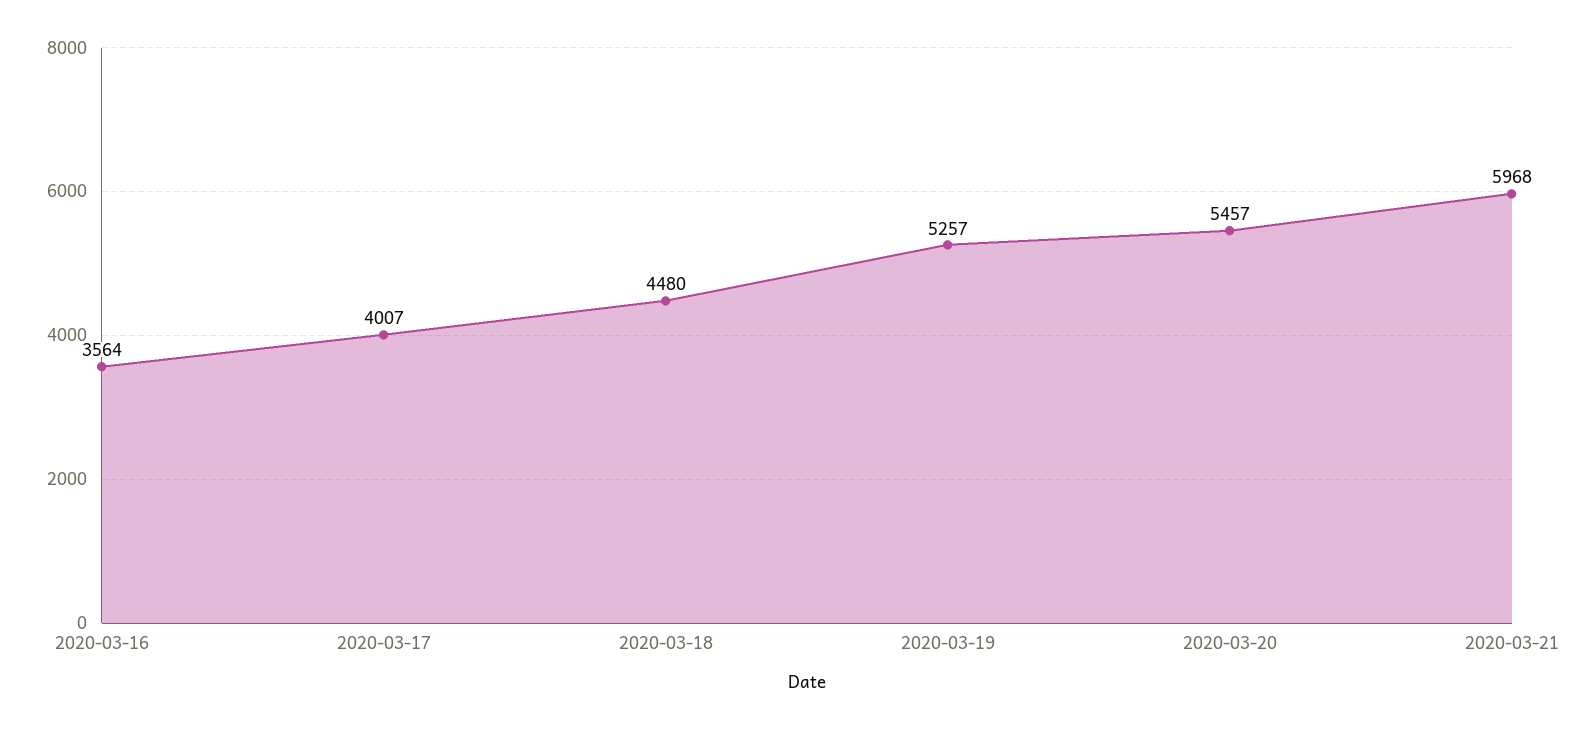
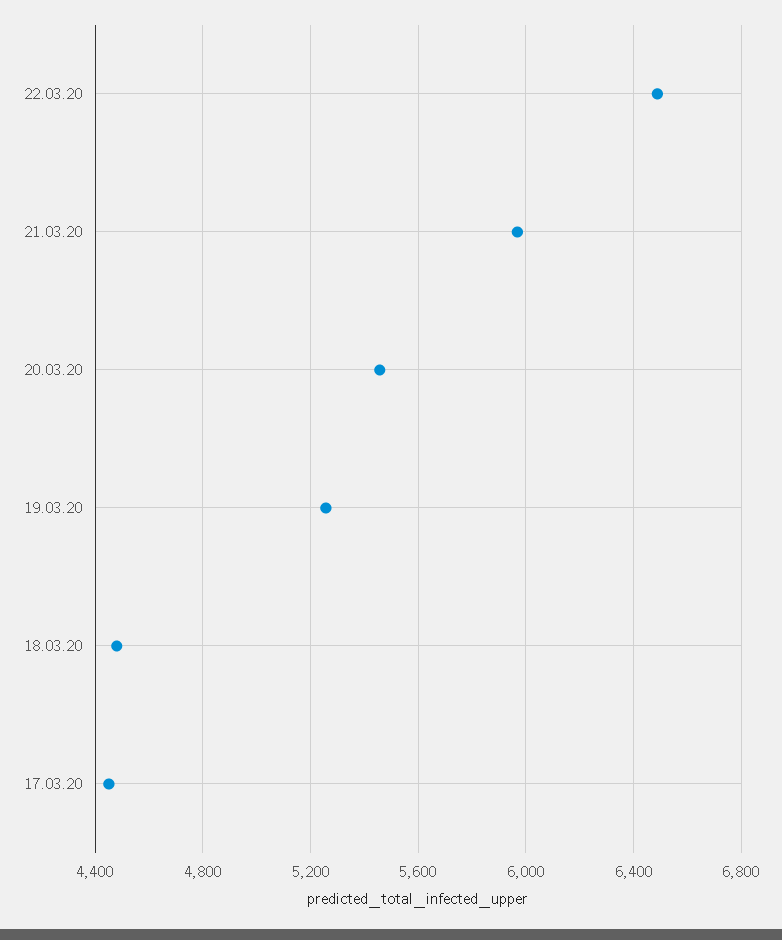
2020-03-16: 3564 -> none
2020-03-17: 4007 -> 4450
22.03.20: none -> 6500

